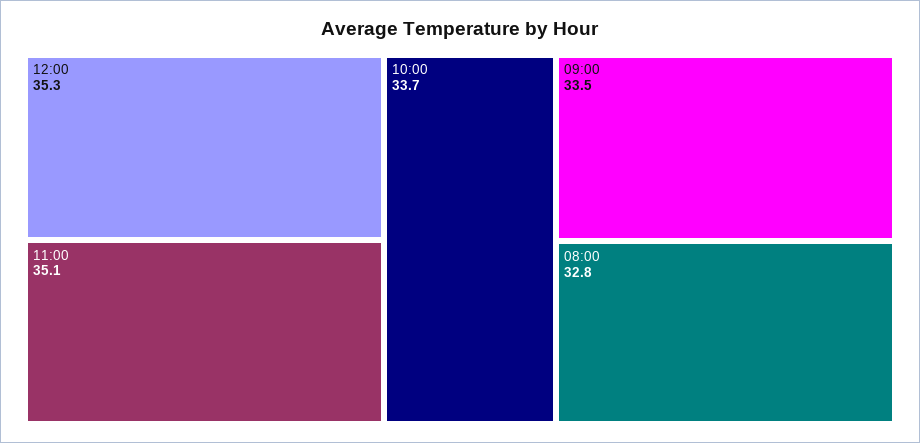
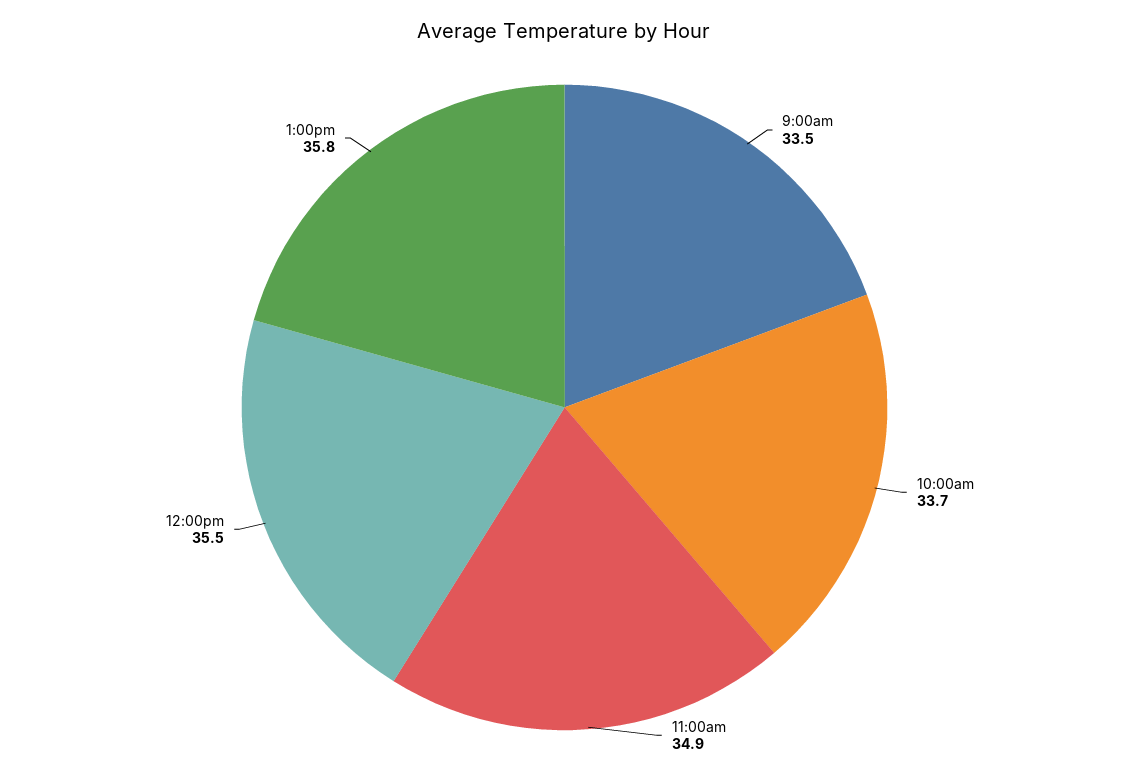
12:00: 35.3 -> 35.5
11:00: 35.1 -> 34.9
08:00: 32.8 -> none
1:00pm: none -> 35.8

